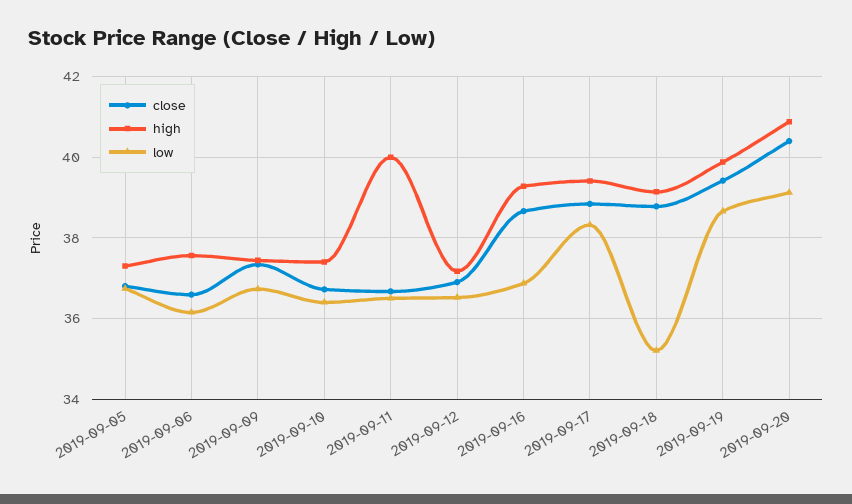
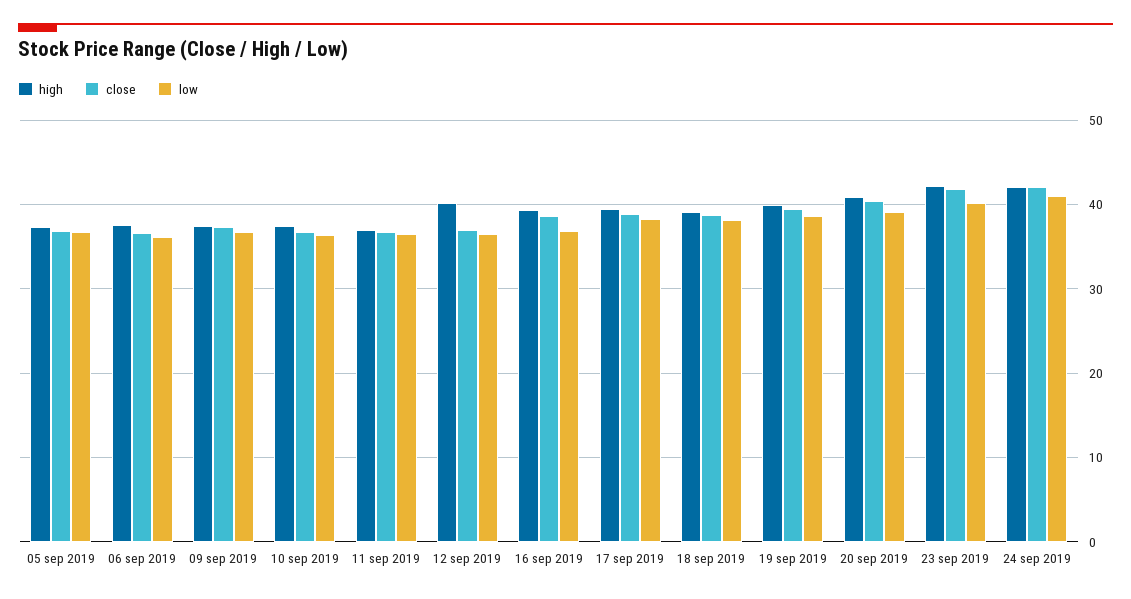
high, 2019-09-11: 40 -> 37
high, 2019-09-12: 37.2 -> 40
low, 2019-09-18: 35.2 -> 38
high, 23 sep 2019: none -> 42
close, 23 sep 2019: none -> 42
low, 23 sep 2019: none -> 40
high, 24 sep 2019: none -> 42
close, 24 sep 2019: none -> 42
low, 24 sep 2019: none -> 41

